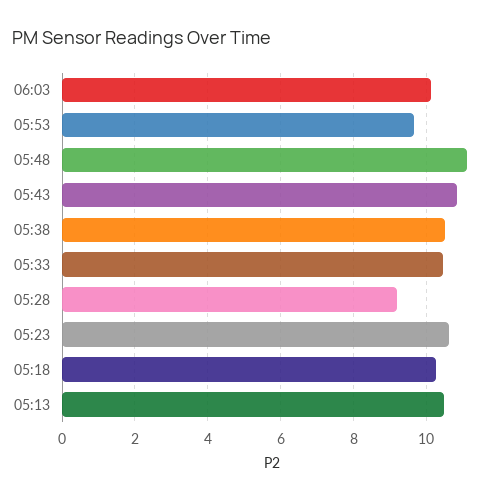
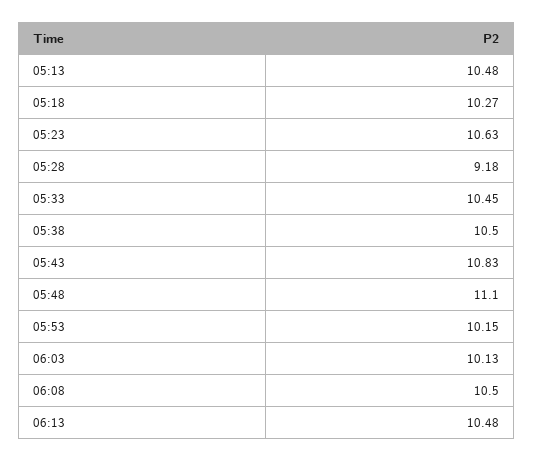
05:53: 9.6 -> 10.15
06:08: none -> 10.5
06:13: none -> 10.48

